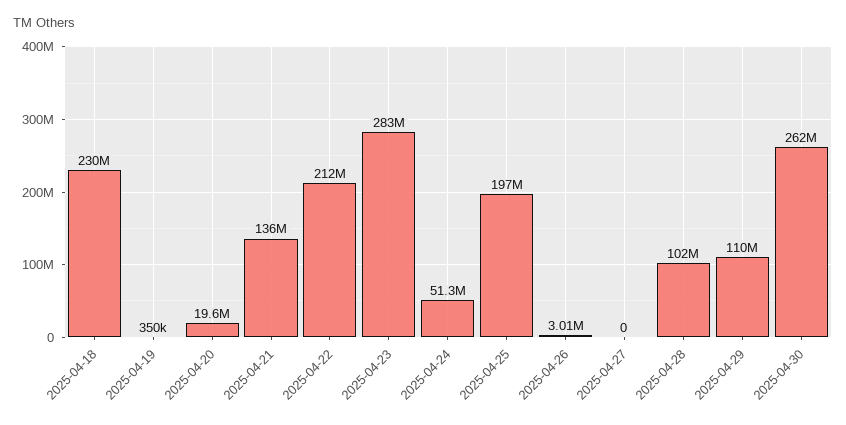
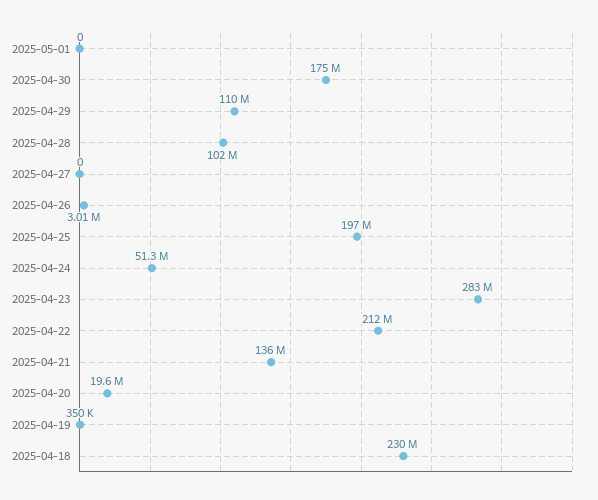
2025-04-30: 262000000 -> 175000000
2025-05-01: none -> 0

